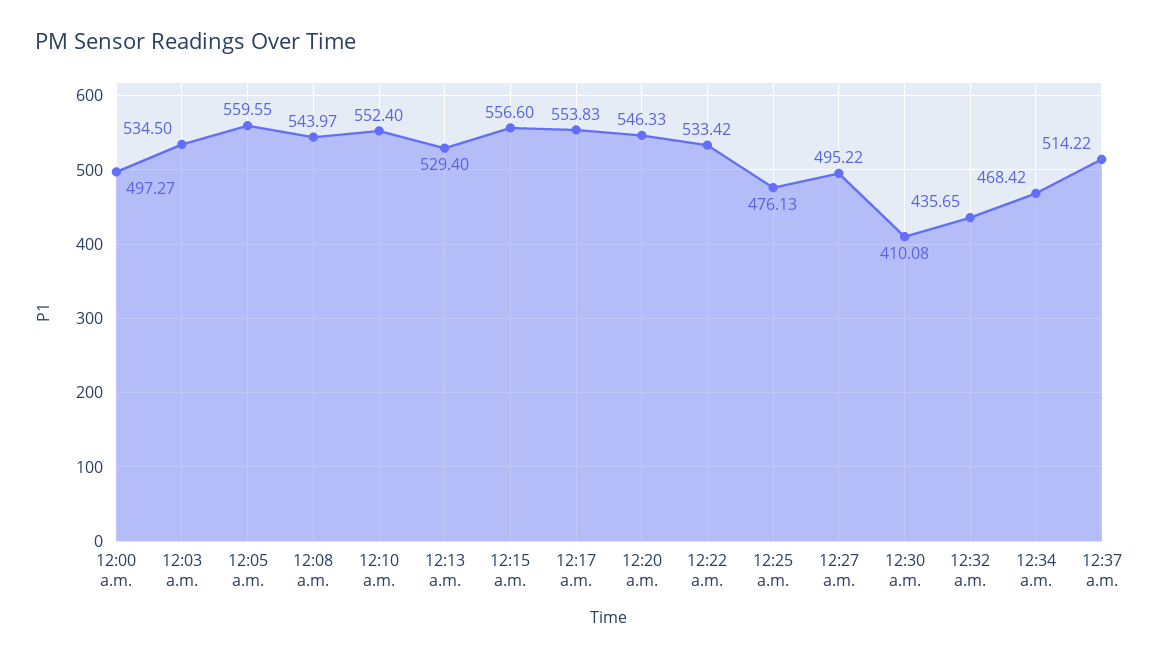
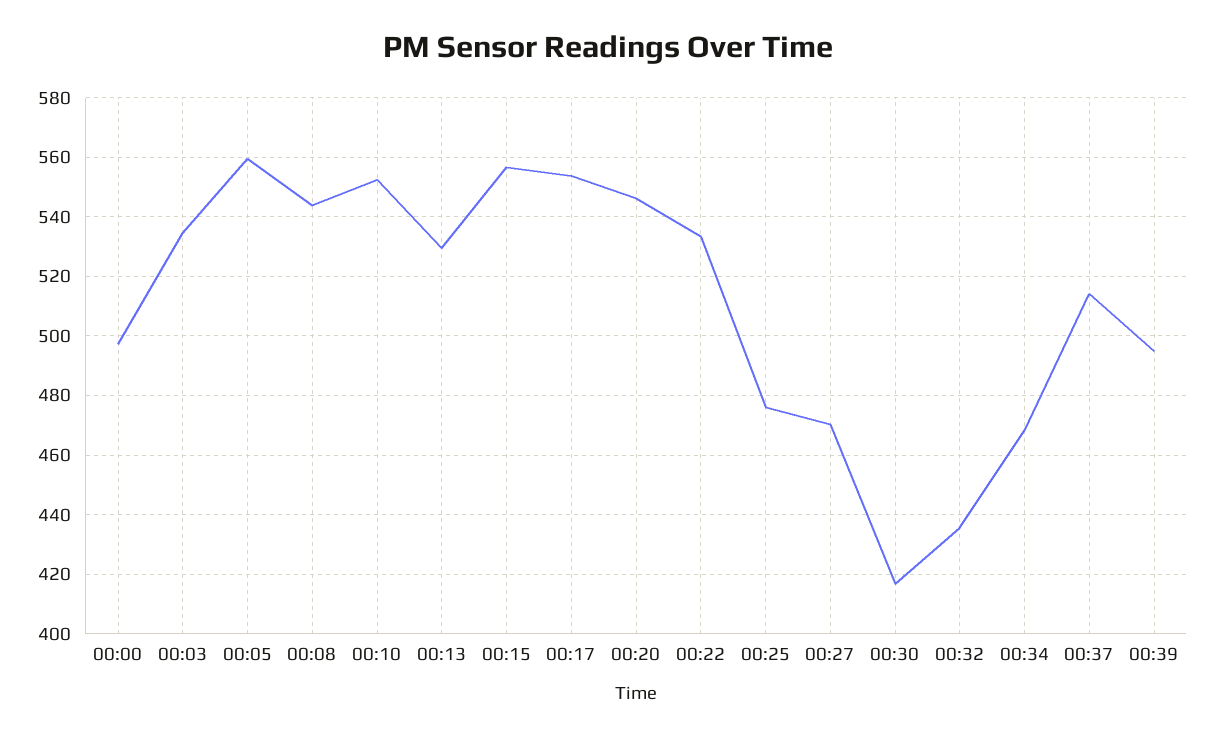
12:27 a.m.: 495.22 -> 470
12:30 a.m.: 410.08 -> 417.5
00:39: none -> 495

